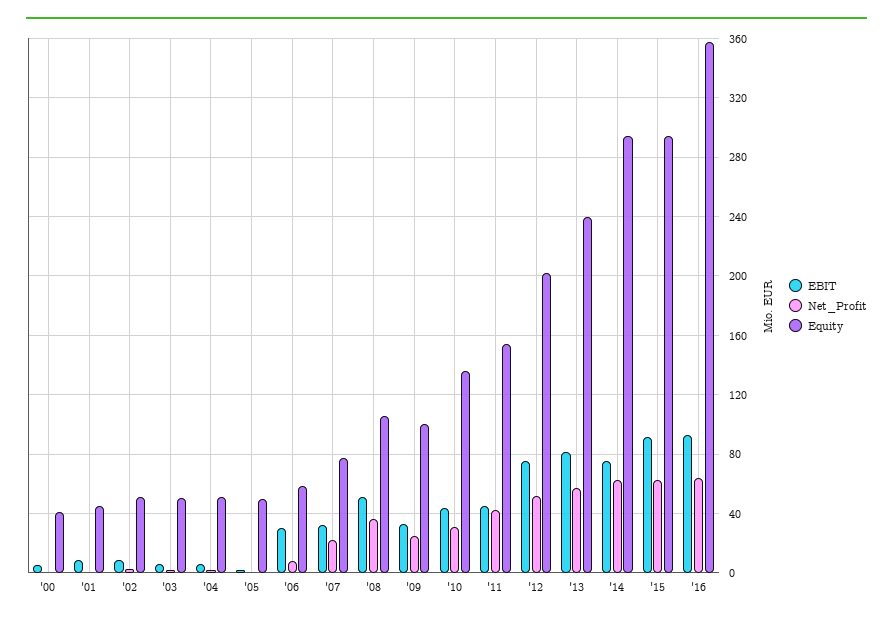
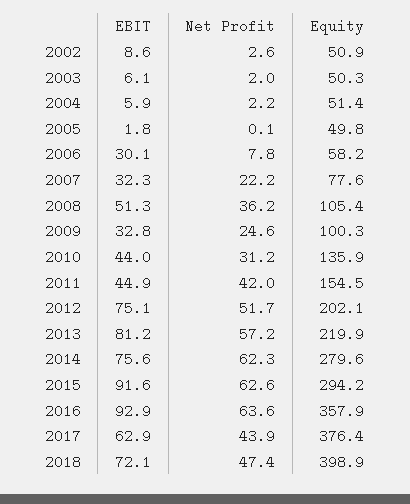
EBIT, '00: 5 -> none
Net_Profit, '00: 0 -> none
Equity, '00: 40 -> none
EBIT, '01: 10 -> none
Net_Profit, '01: 0 -> none
Equity, '01: 45 -> none
Equity, '13: 240 -> 219.9
Equity, '14: 295 -> 279.6
EBIT, 2017: none -> 62.9
Net_Profit, 2017: none -> 43.9
Equity, 2017: none -> 376.4
EBIT, 2018: none -> 72.1
Net_Profit, 2018: none -> 47.4
Equity, 2018: none -> 398.9

